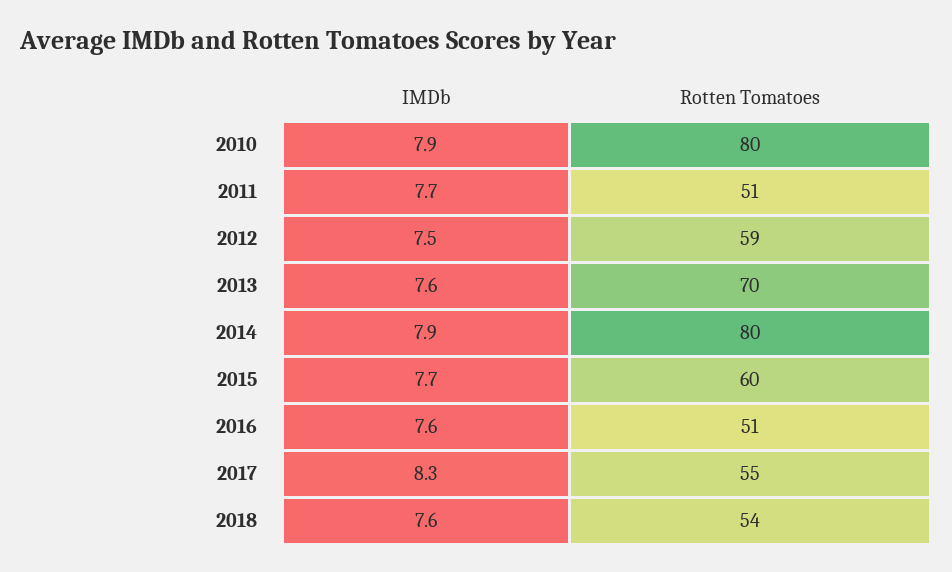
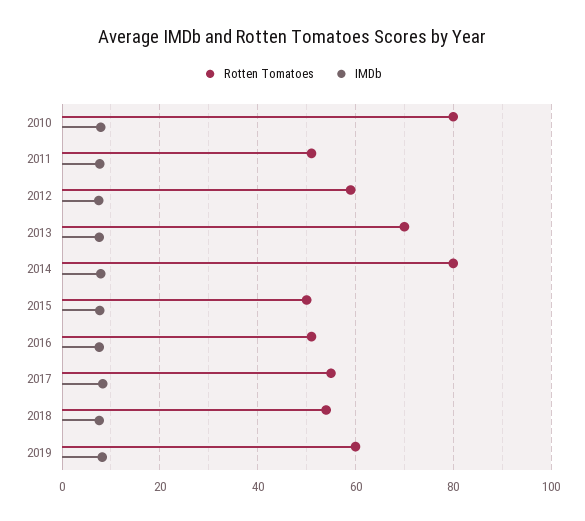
Rotten Tomatoes, 2015: 60 -> 50
Rotten Tomatoes, 2019: none -> 60
IMDb, 2019: none -> 8

